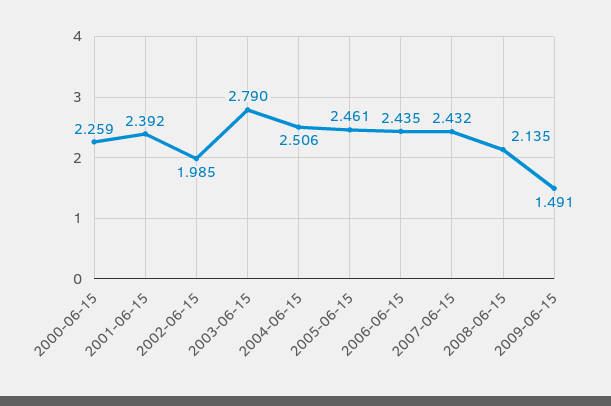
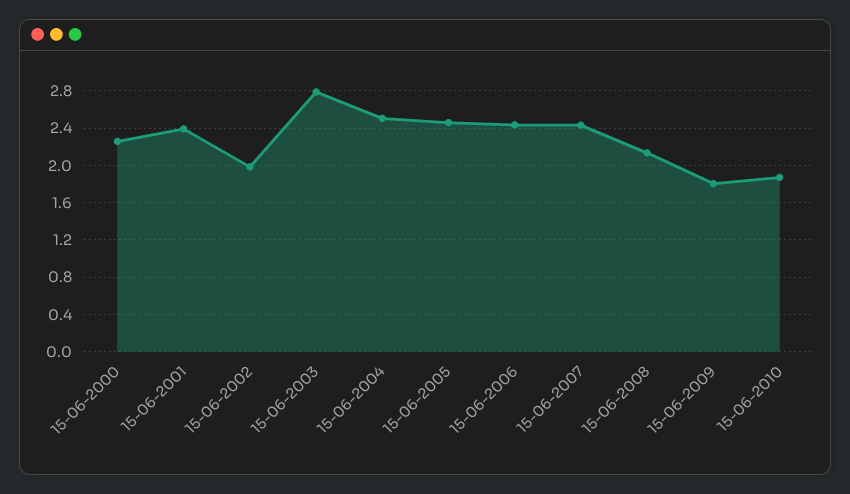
2009-06-15: 1.491 -> 1.8
15-06-2010: none -> 1.9

